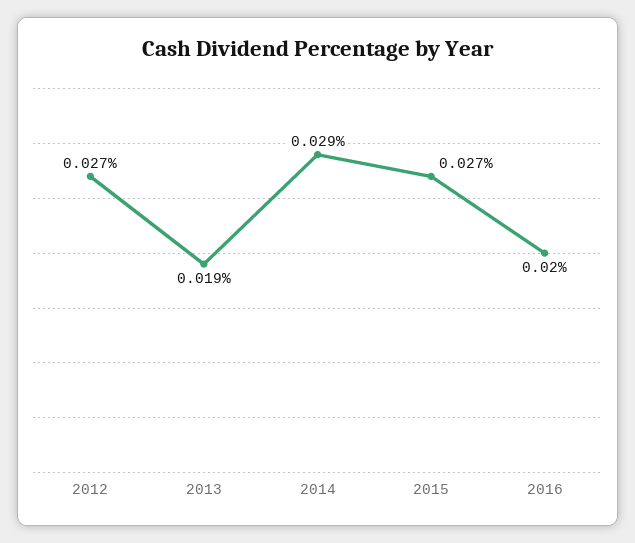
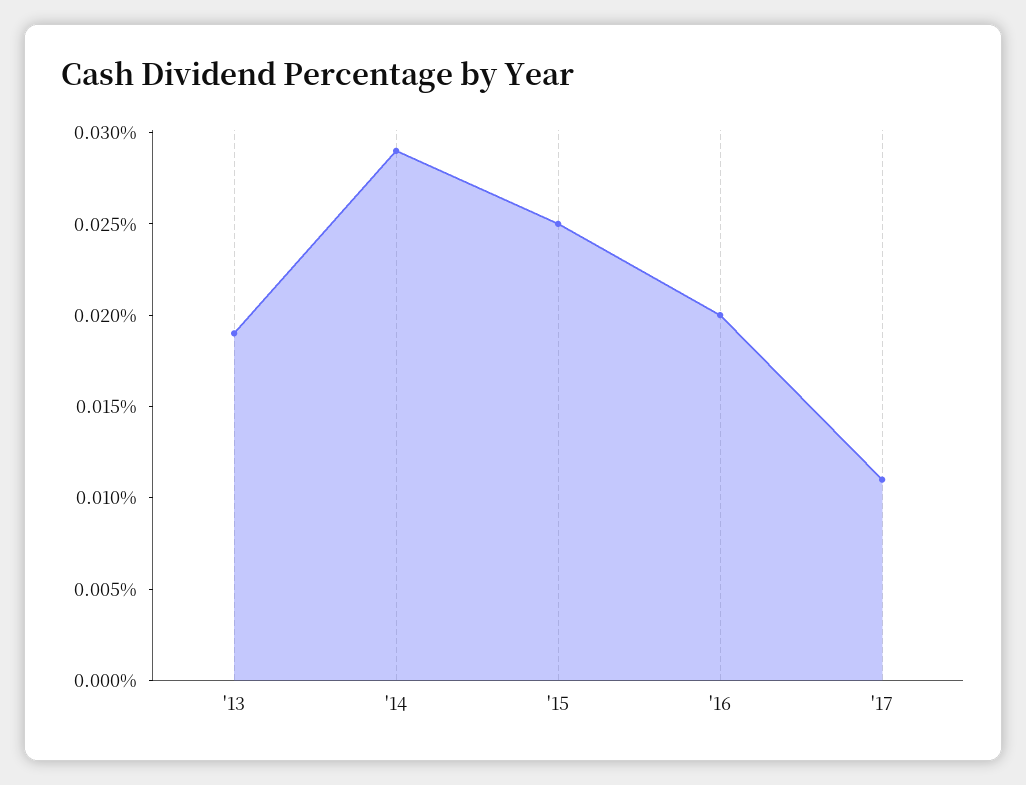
2012: 0.027 -> none
2015: 0.027 -> 0.025
'17: none -> 0.011

